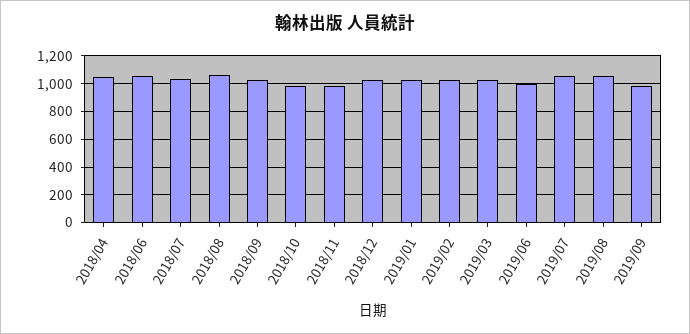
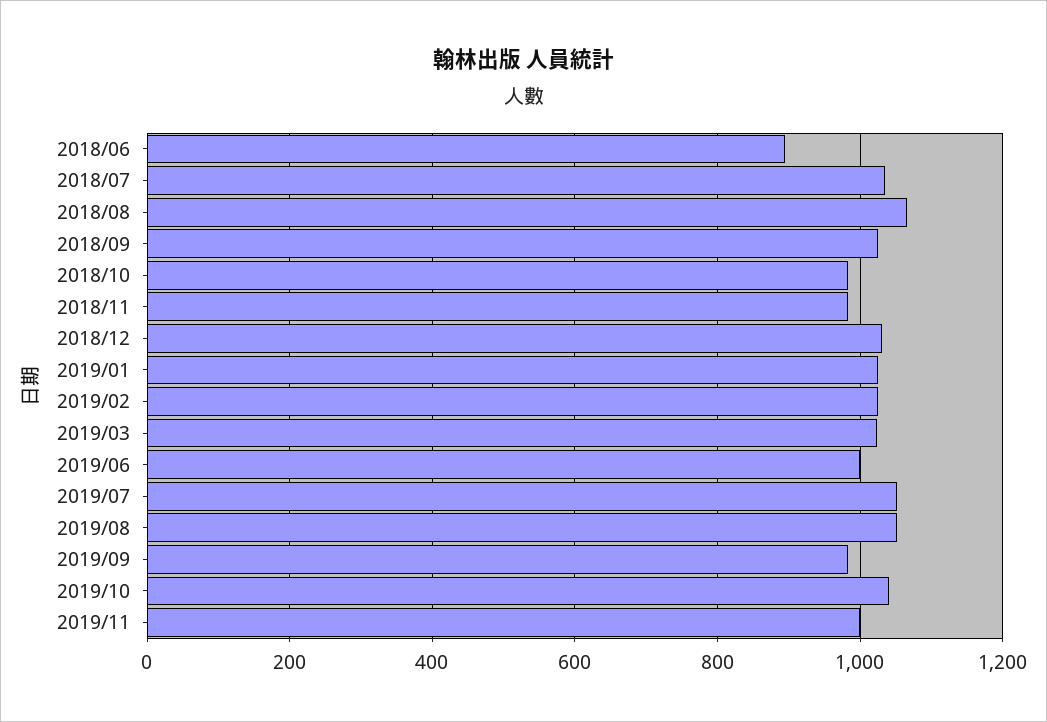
2018/04: 1050 -> none
2018/06: 1050 -> 900
2019/10: none -> 1040
2019/11: none -> 1000

